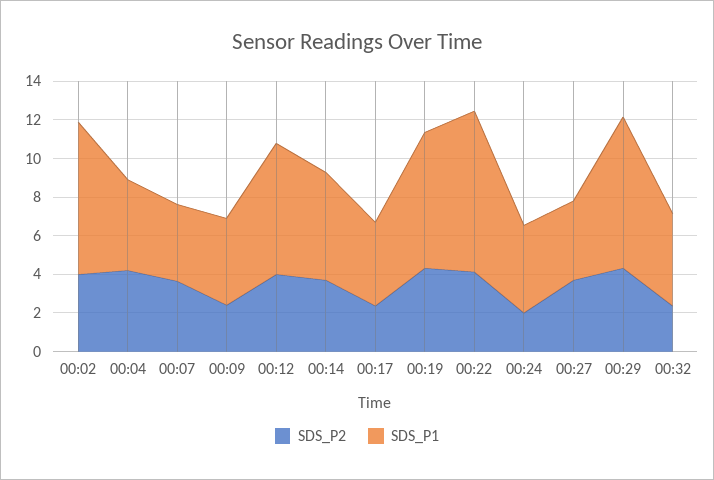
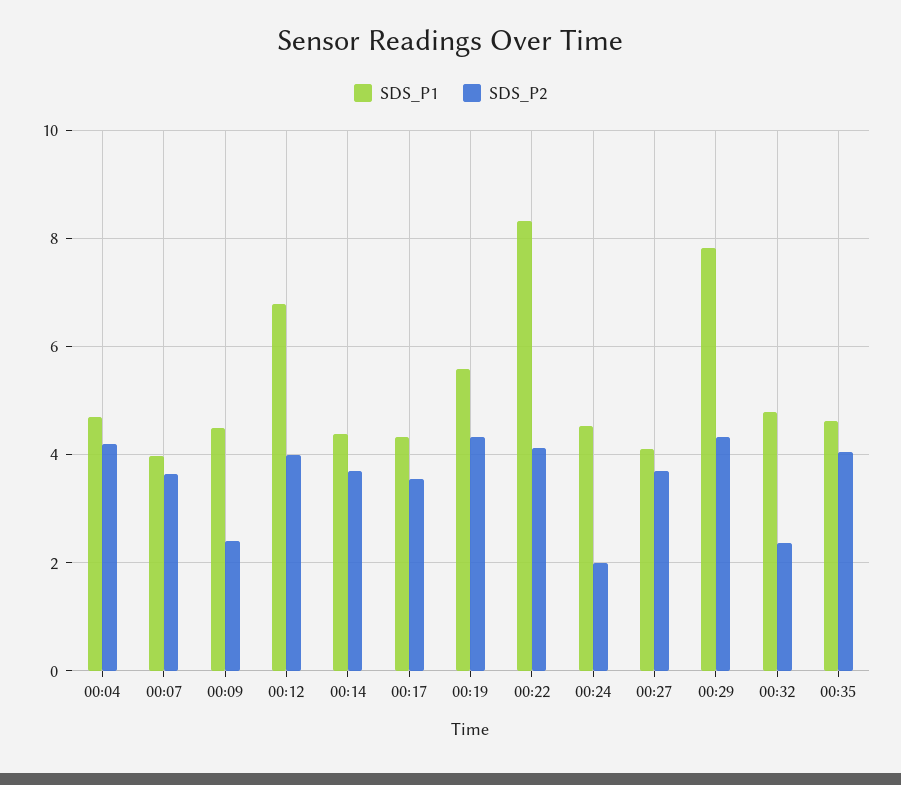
SDS_P2, 00:02: 4 -> none
SDS_P1, 00:02: 8 -> none
SDS_P1, 00:14: 5.5 -> 4.4
SDS_P2, 00:17: 2.5 -> 3.6
SDS_P1, 00:19: 7 -> 5.6
SDS_P1, 00:35: none -> 4.6
SDS_P2, 00:35: none -> 4

